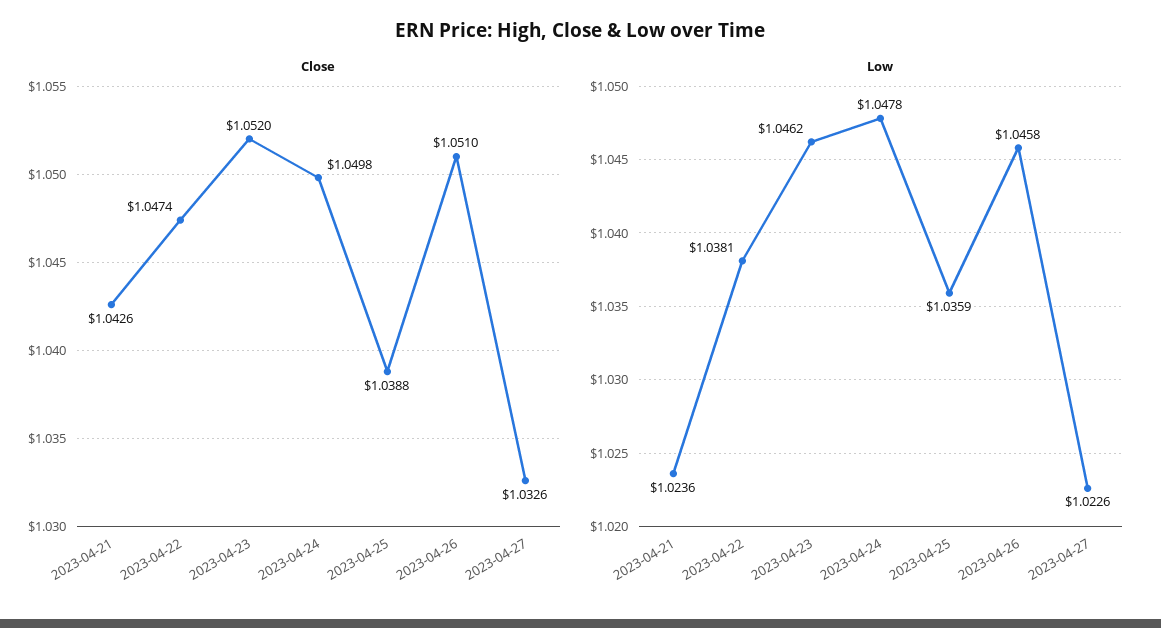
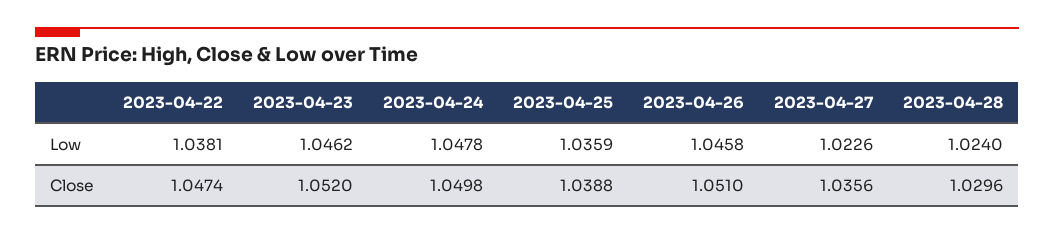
Close, 2023-04-21: 1.0426 -> none
Close, 2023-04-27: 1.0326 -> 1.0356
Low, 2023-04-21: 1.0236 -> none
Low, 2023-04-28: none -> 1.024
Close, 2023-04-28: none -> 1.0296

